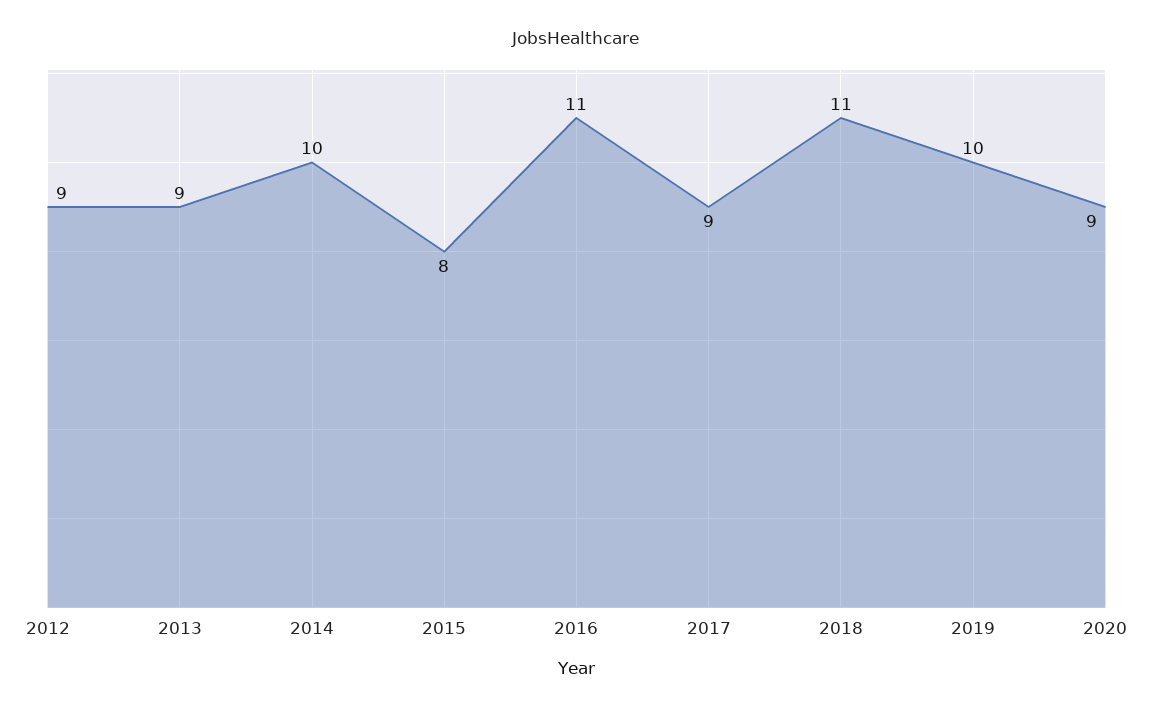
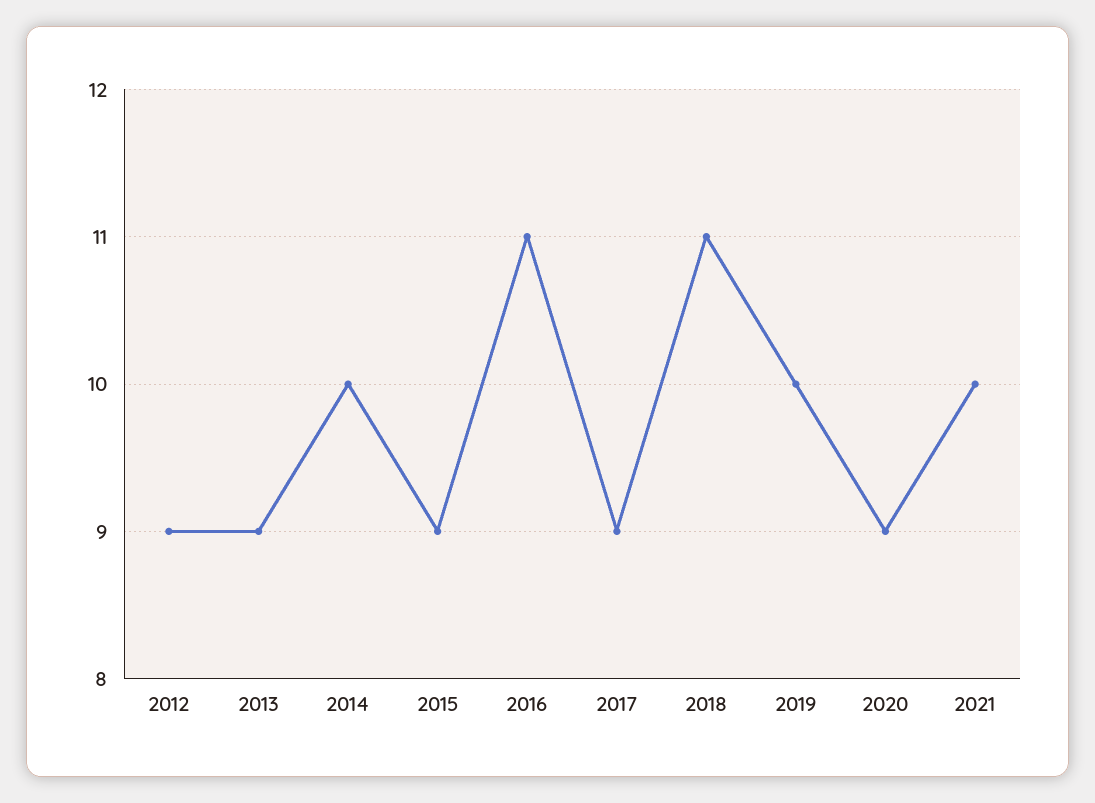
2015: 8 -> 9
2021: none -> 10

